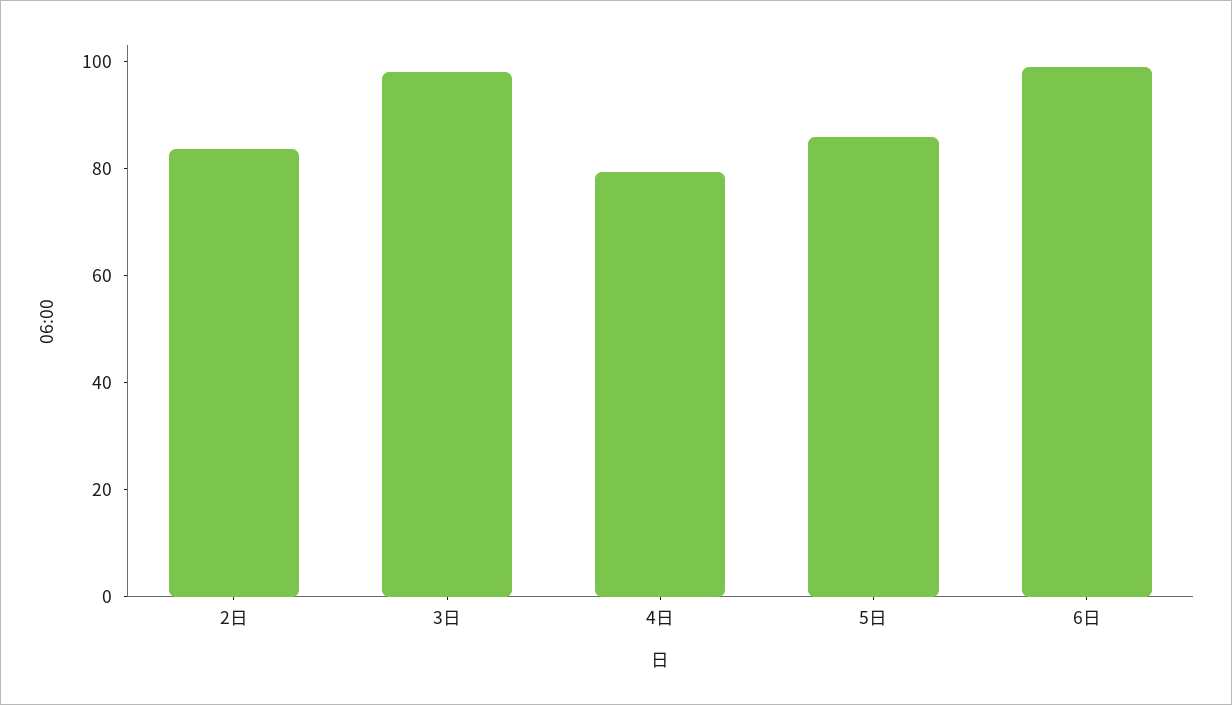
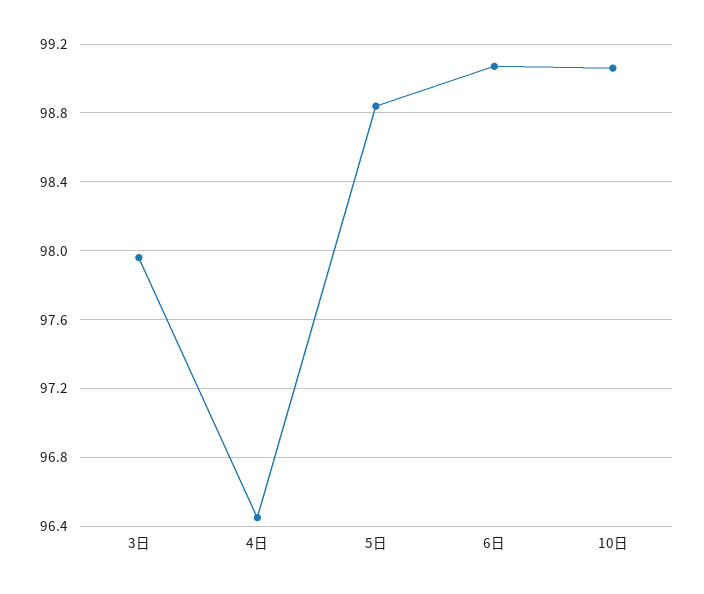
2日: 85 -> none
4日: 80 -> 96.45
5日: 85 -> 98.85
10日: none -> 99.05

